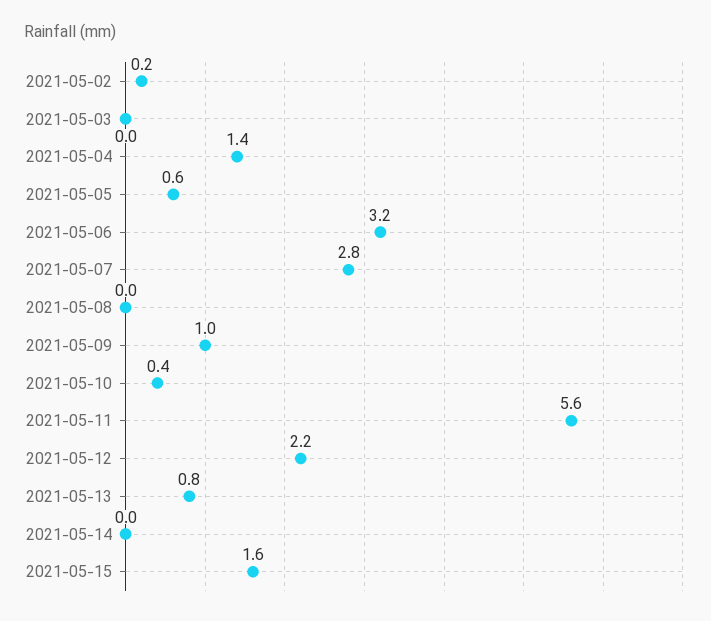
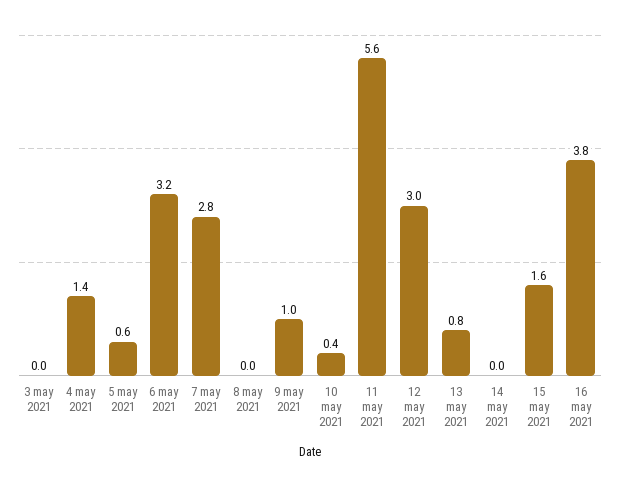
2021-05-02: 0.2 -> none
2021-05-12: 2.2 -> 3
16 may 2021: none -> 3.8

